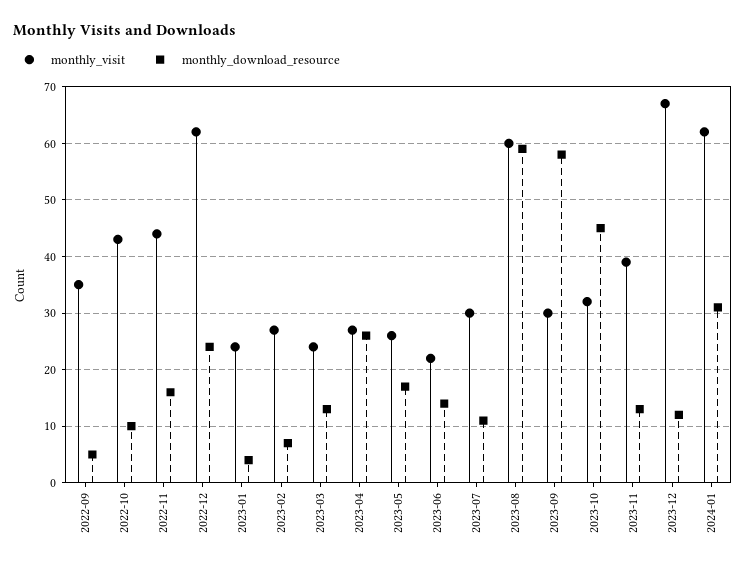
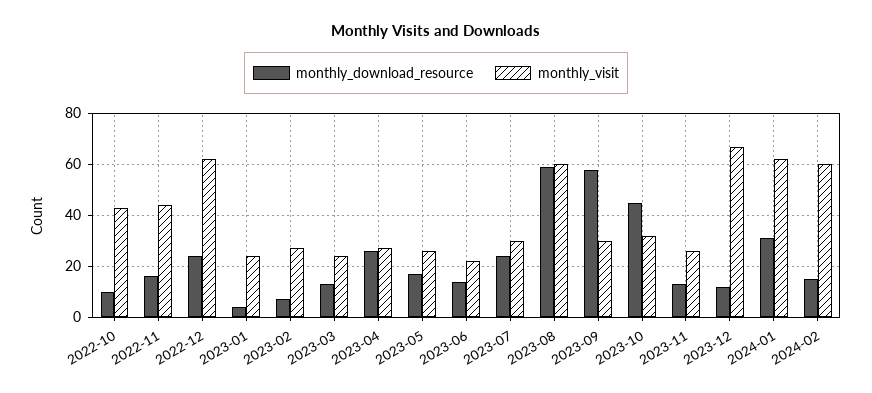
monthly_visit, 2022-09: 35 -> none
monthly_download_resource, 2022-09: 5 -> none
monthly_download_resource, 2023-07: 10 -> 25
monthly_visit, 2023-11: 40 -> 25
monthly_download_resource, 2024-02: none -> 15
monthly_visit, 2024-02: none -> 60

